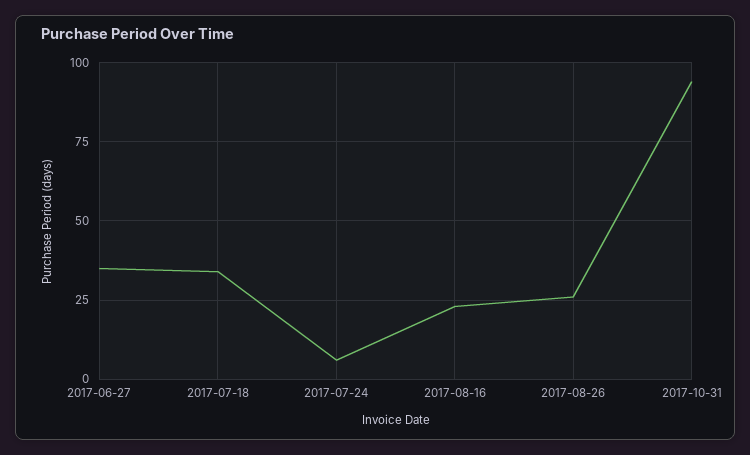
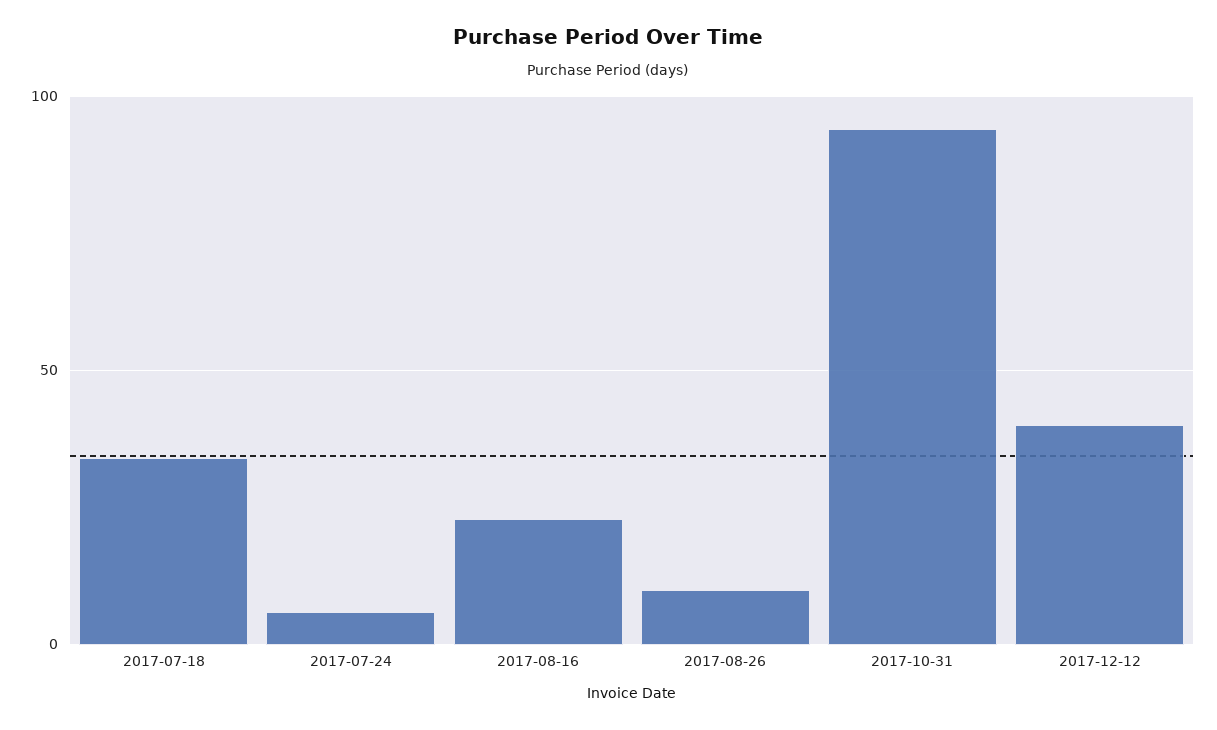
2017-06-27: 35 -> none
2017-08-26: 25 -> 10
2017-12-12: none -> 40

